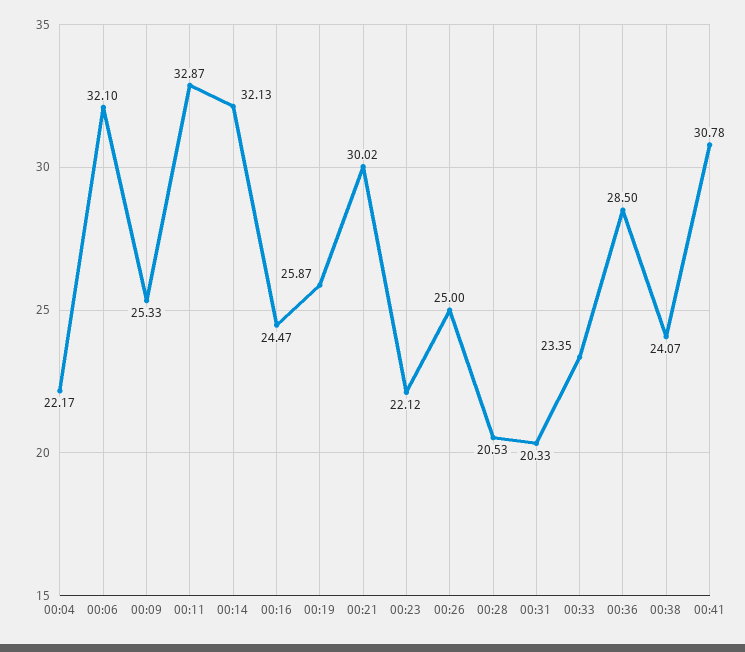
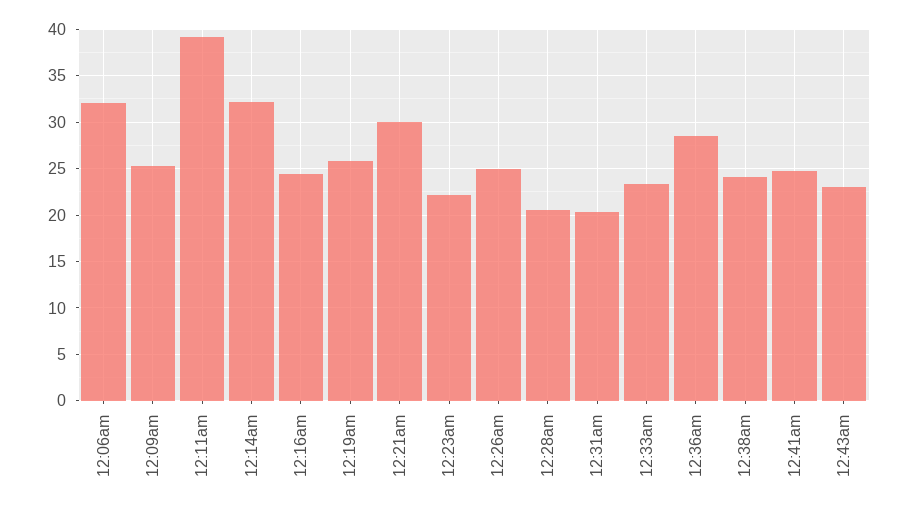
00:04: 22.17 -> none
00:11: 32.87 -> 39
00:41: 30.78 -> 25
12:43am: none -> 23

